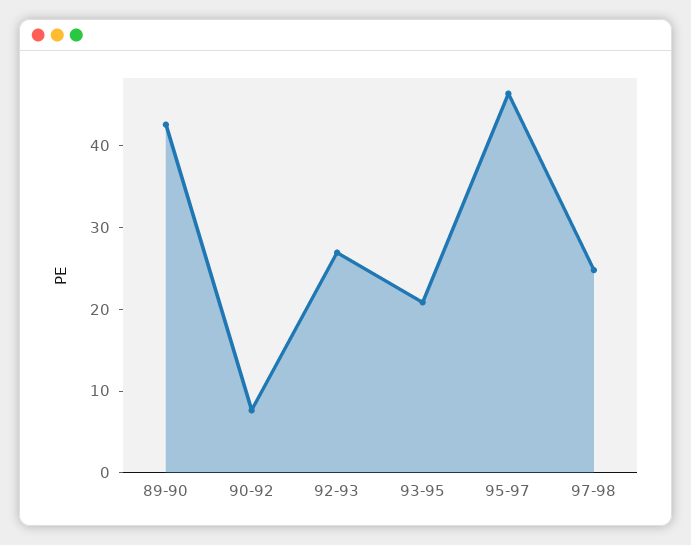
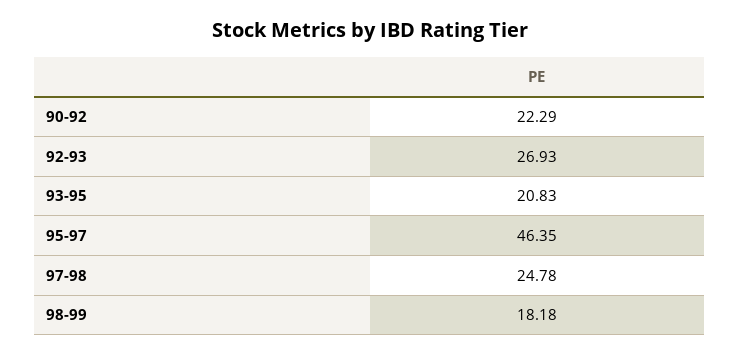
89-90: 42 -> none
90-92: 8 -> 22.29
98-99: none -> 18.18

